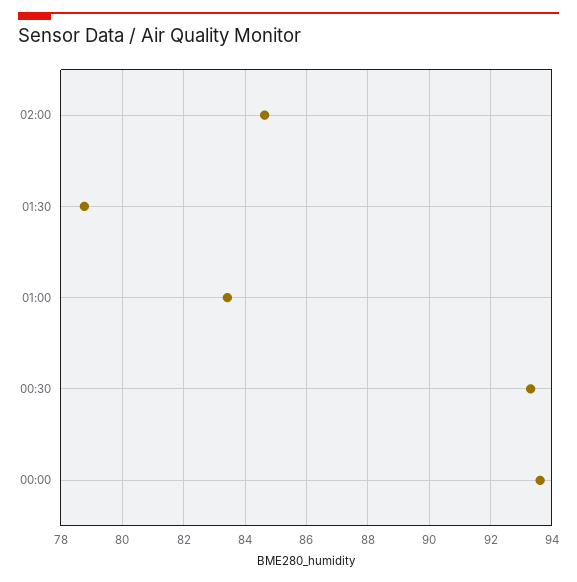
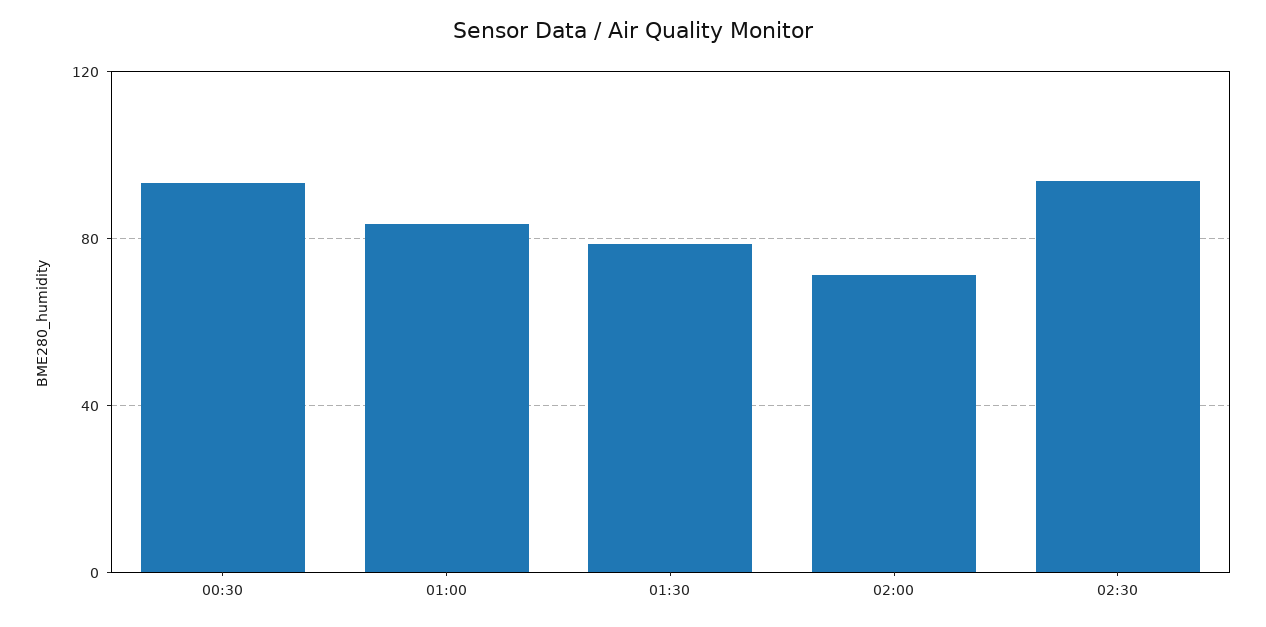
02:00: 84.6 -> 70
00:00: 93.6 -> none
02:30: none -> 95

